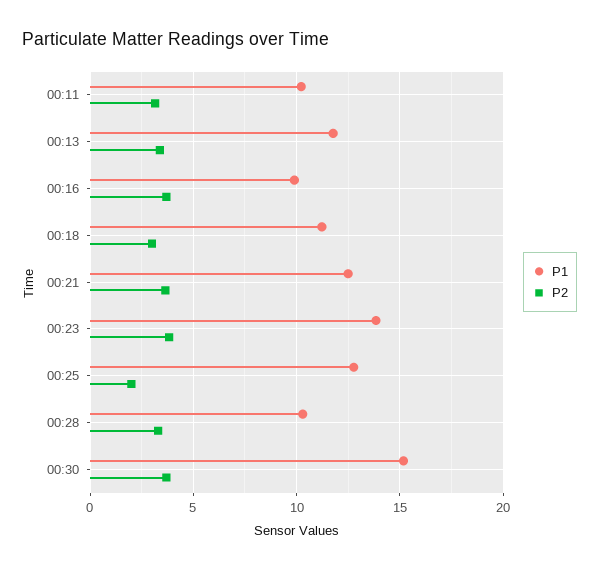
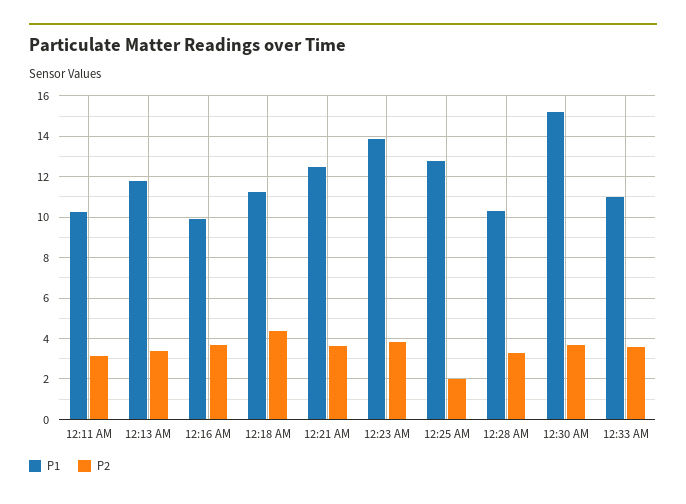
P2, 00:18: 3 -> 4.5
P1, 12:33 AM: none -> 11
P2, 12:33 AM: none -> 3.5

